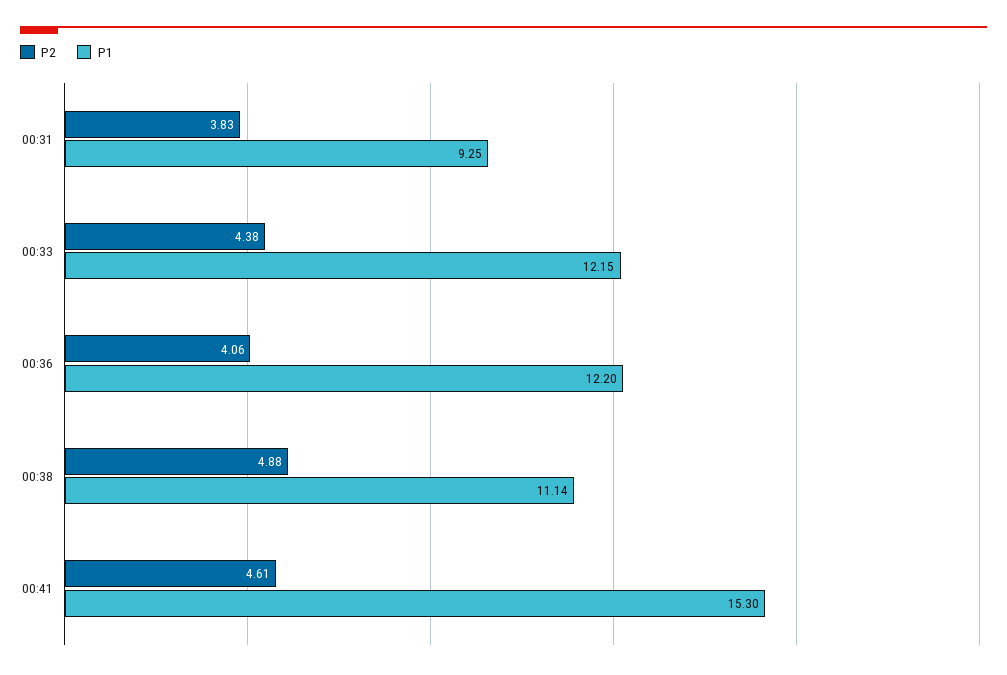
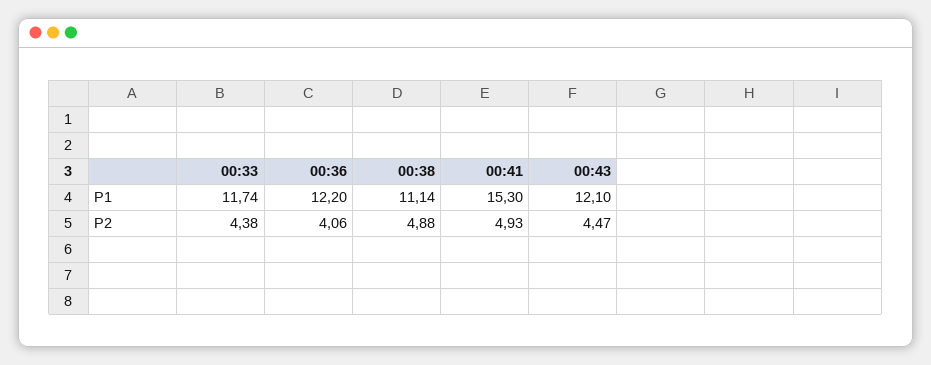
P2, 00:31: 3.83 -> none
P1, 00:31: 9.25 -> none
P1, 00:33: 12.15 -> 11.74
P2, 00:41: 4.61 -> 4.93
P1, 00:43: none -> 12.1
P2, 00:43: none -> 4.47

